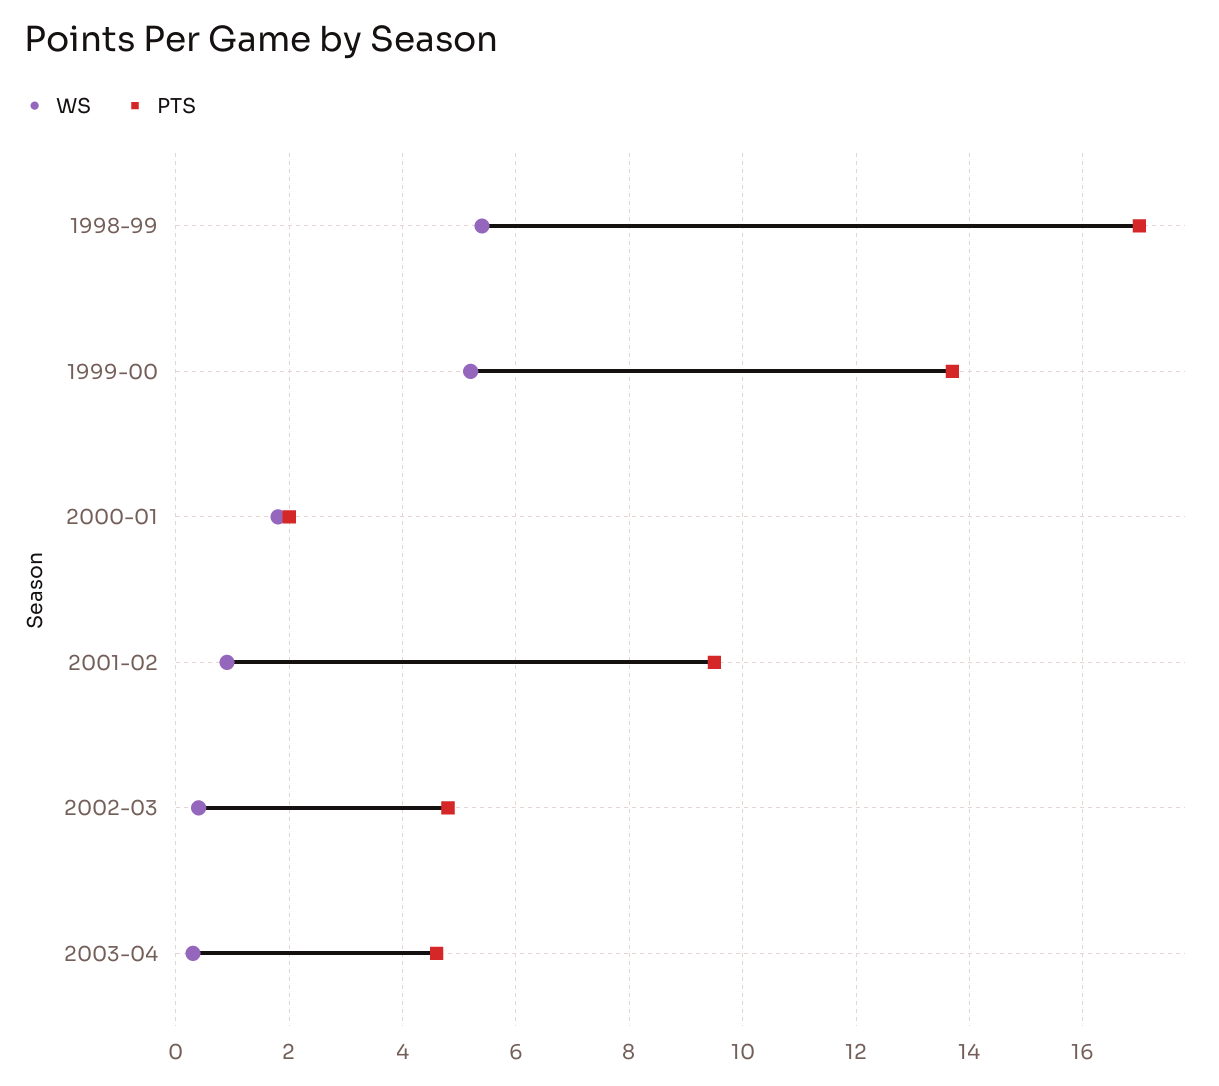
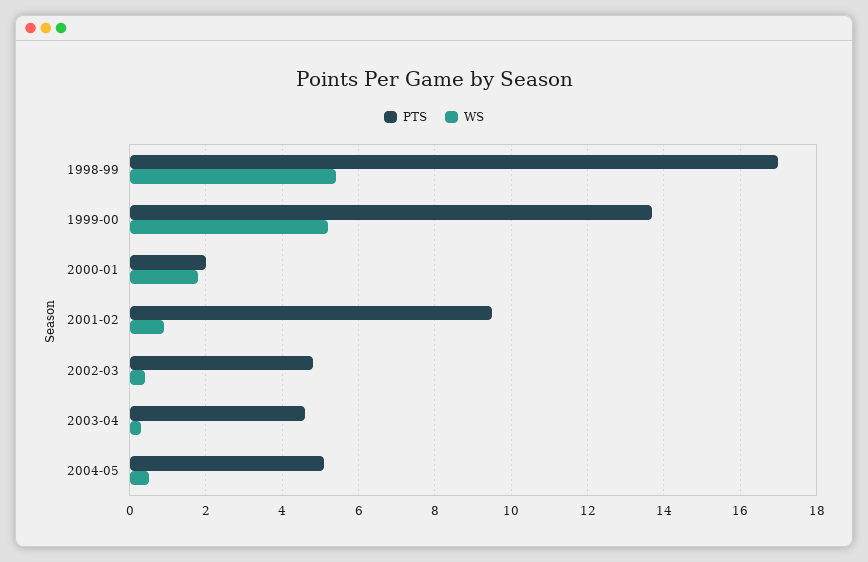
PTS, 2004-05: none -> 5
WS, 2004-05: none -> 0.5

